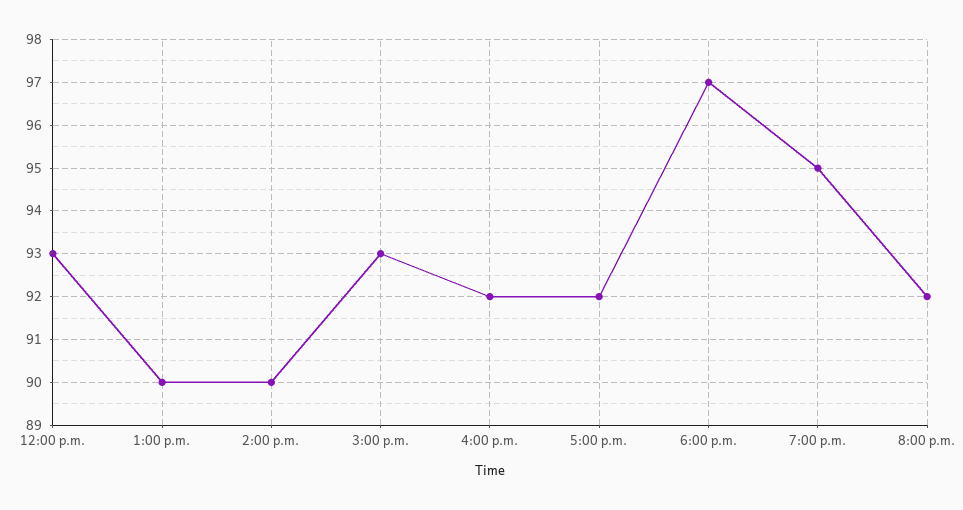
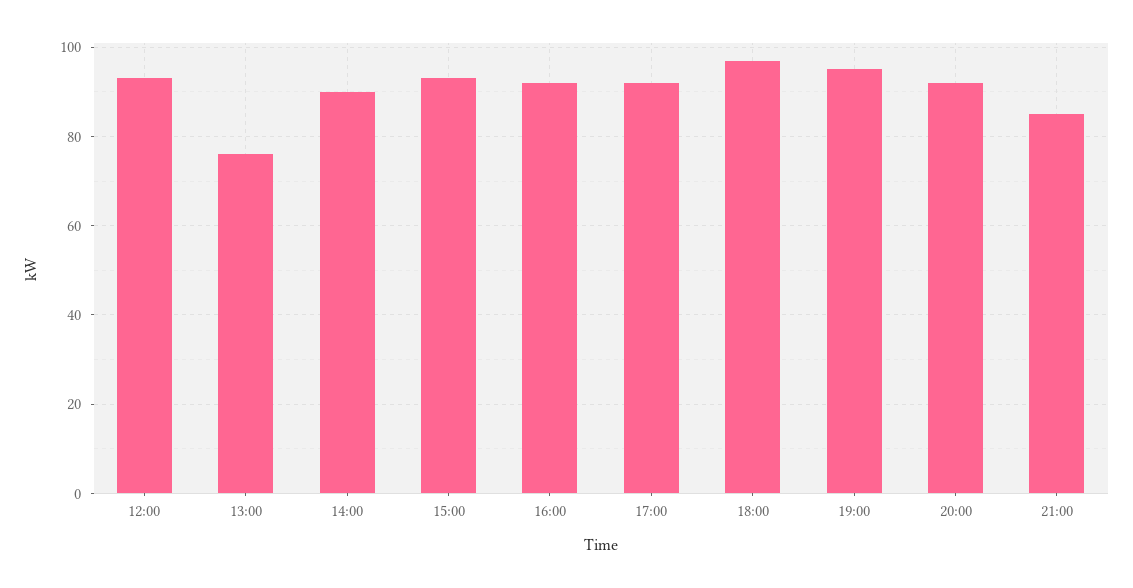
1:00 p.m.: 90 -> 75
21:00: none -> 85

